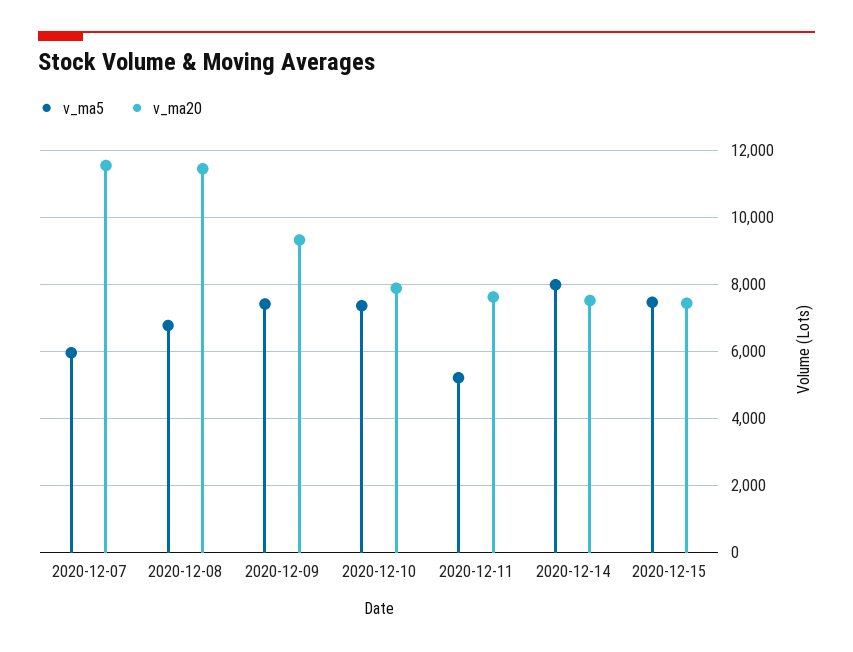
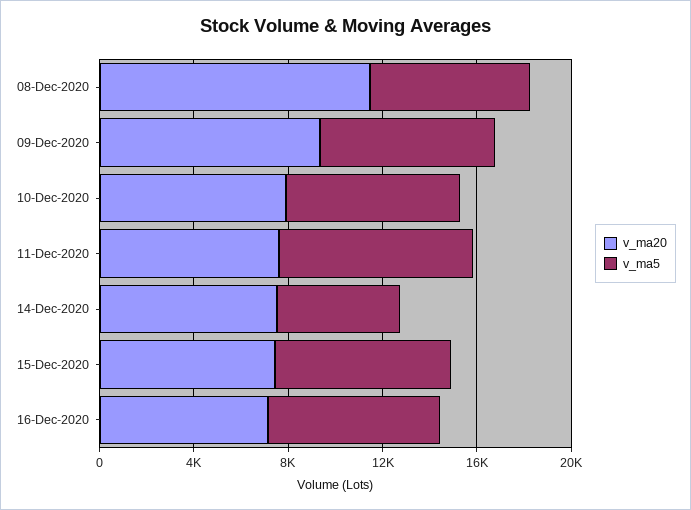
v_ma5, 2020-12-07: 6000 -> none
v_ma20, 2020-12-07: 11600 -> none
v_ma5, 2020-12-11: 5200 -> 8000
v_ma5, 2020-12-14: 8000 -> 5000
v_ma20, 16-Dec-2020: none -> 7000
v_ma5, 16-Dec-2020: none -> 7000

